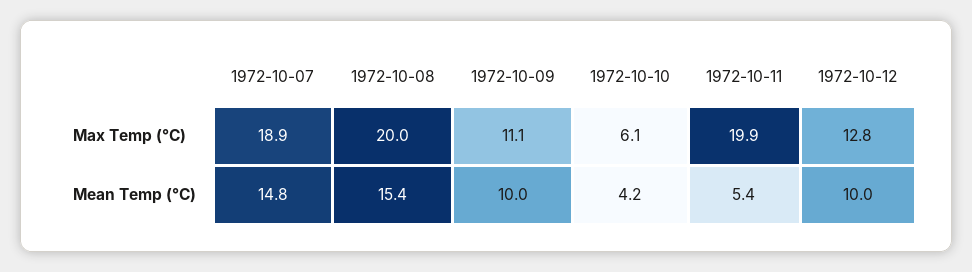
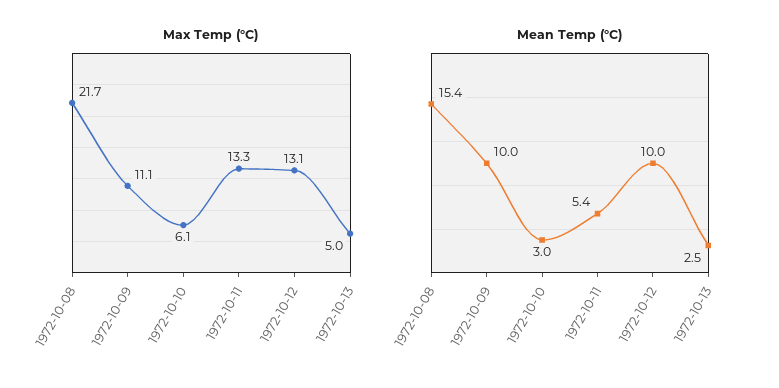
Max Temp (°C), 1972-10-07: 18.9 -> none
Max Temp (°C), 1972-10-08: 20 -> 21.7
Max Temp (°C), 1972-10-11: 19.9 -> 13.3
Max Temp (°C), 1972-10-12: 12.8 -> 13.1
Mean Temp (°C), 1972-10-07: 14.8 -> none
Mean Temp (°C), 1972-10-10: 4.2 -> 3
Max Temp (°C), 1972-10-13: none -> 5
Mean Temp (°C), 1972-10-13: none -> 2.5

